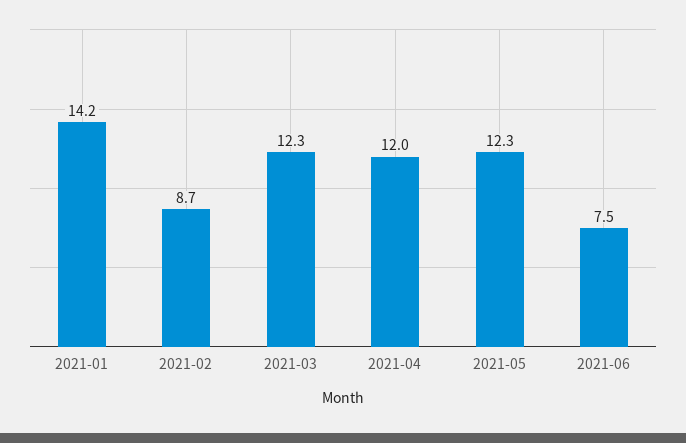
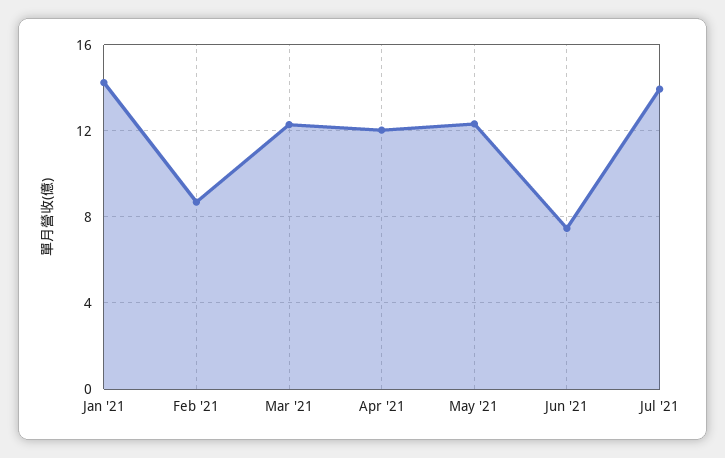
Jul '21: none -> 14

